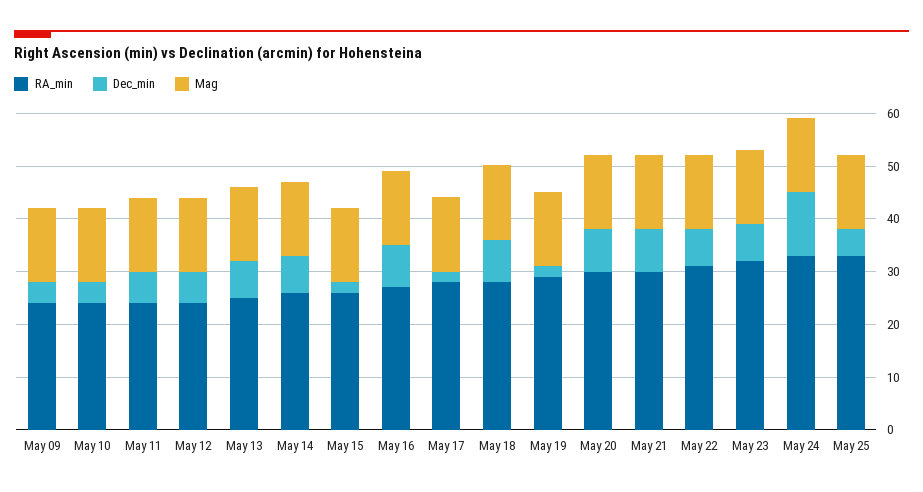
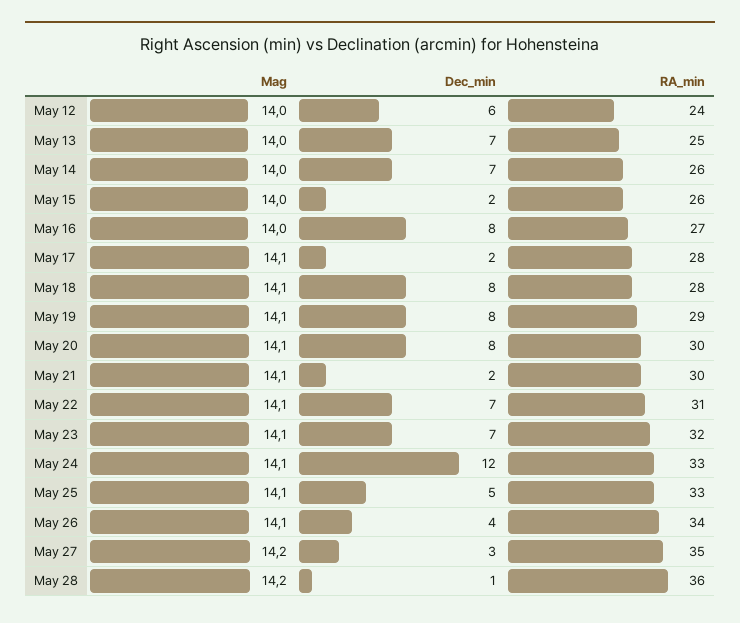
RA_min, May 09: 24 -> none
Dec_min, May 09: 4 -> none
Mag, May 09: 14 -> none
RA_min, May 10: 24 -> none
Dec_min, May 10: 4 -> none
Mag, May 10: 14 -> none
RA_min, May 11: 24 -> none
Dec_min, May 11: 6 -> none
Mag, May 11: 14 -> none
Dec_min, May 19: 2 -> 8
Dec_min, May 21: 8 -> 2
Mag, May 26: none -> 14.1
Dec_min, May 26: none -> 4
RA_min, May 26: none -> 34
Mag, May 27: none -> 14.2
Dec_min, May 27: none -> 3
RA_min, May 27: none -> 35
Mag, May 28: none -> 14.2
Dec_min, May 28: none -> 1
RA_min, May 28: none -> 36

